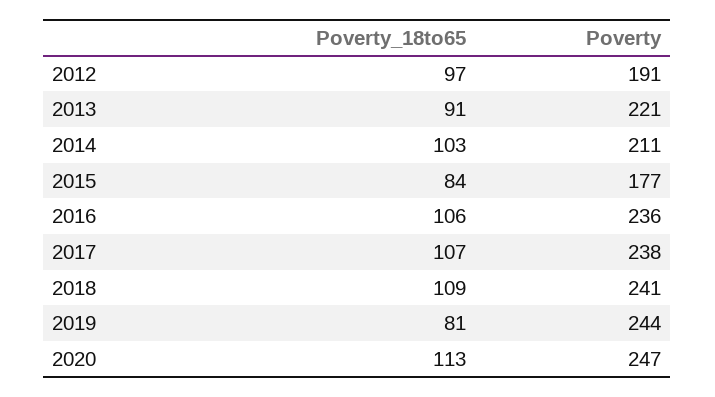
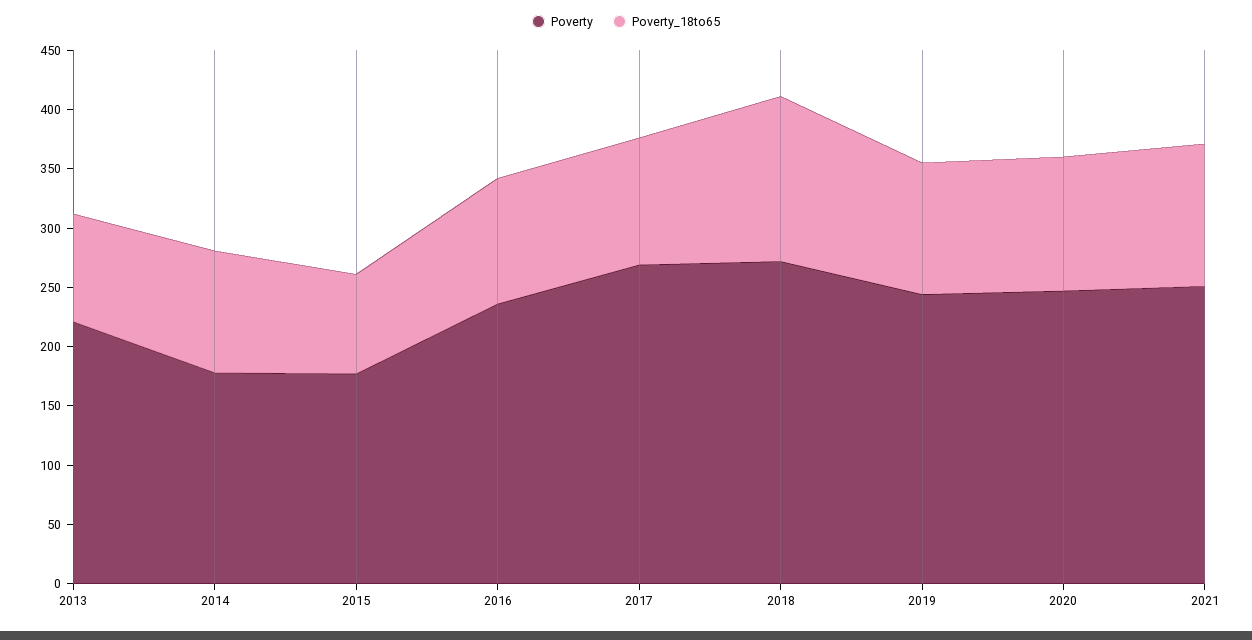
Poverty_18to65, 2012: 97 -> none
Poverty, 2012: 191 -> none
Poverty, 2014: 211 -> 180
Poverty, 2017: 238 -> 270
Poverty_18to65, 2018: 109 -> 140
Poverty, 2018: 241 -> 270
Poverty_18to65, 2019: 81 -> 110
Poverty, 2021: none -> 250
Poverty_18to65, 2021: none -> 120

